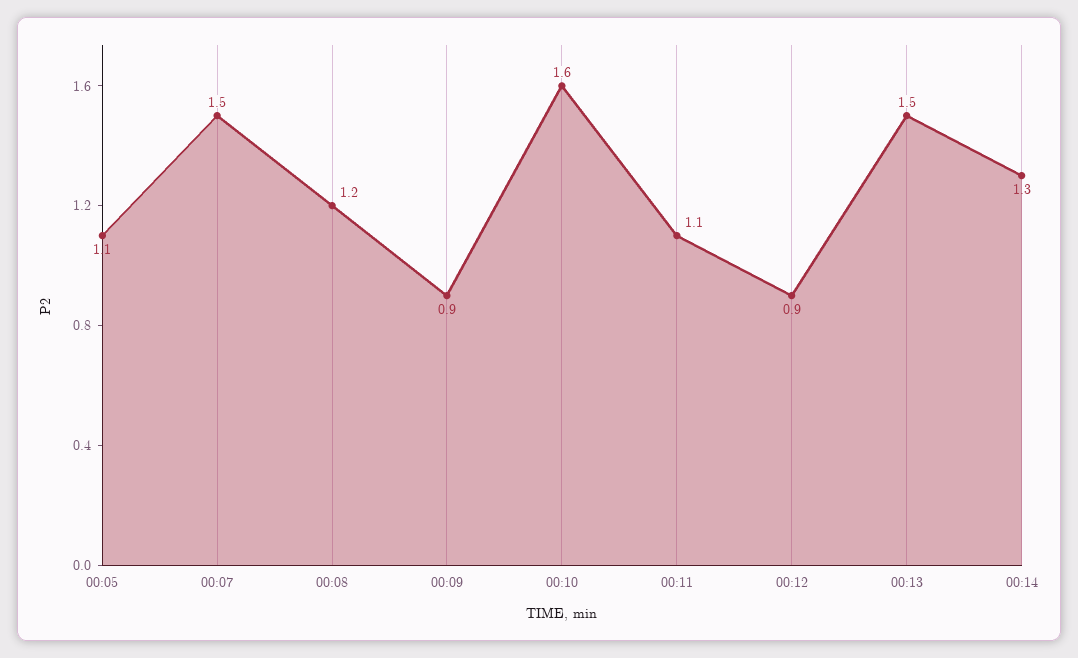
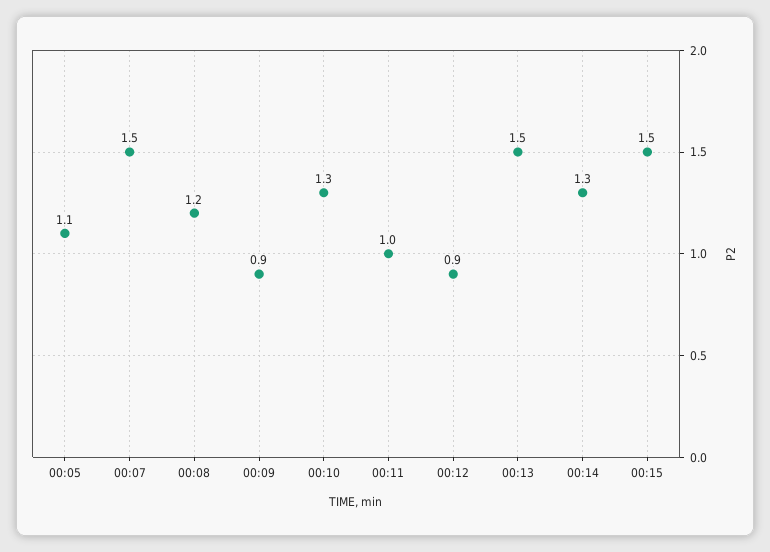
00:10: 1.6 -> 1.3
00:11: 1.1 -> 1
00:15: none -> 1.5

